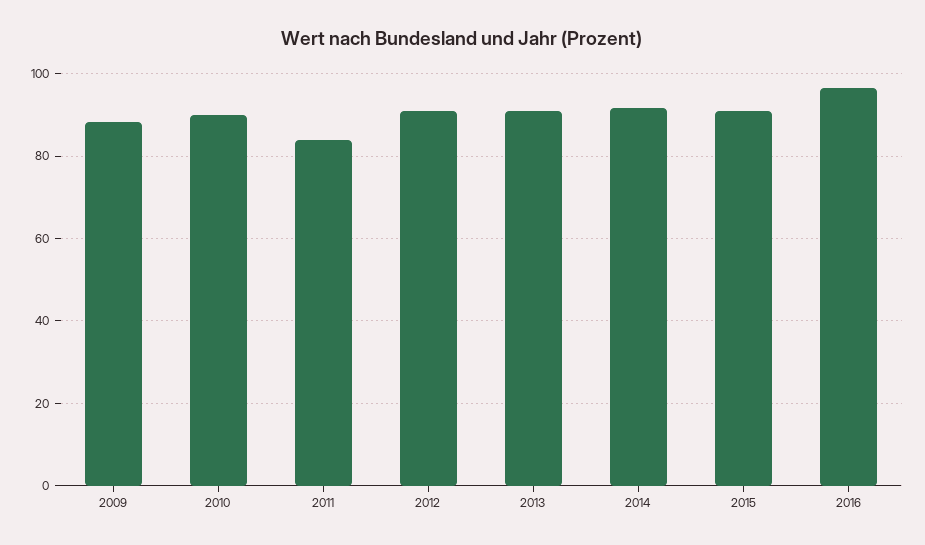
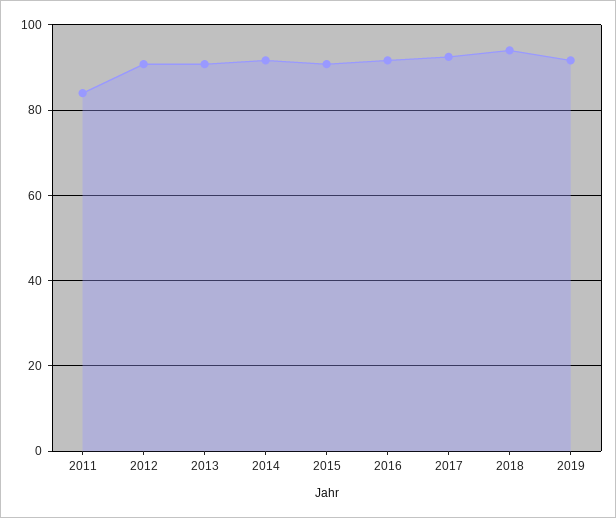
2009: 88 -> none
2010: 90 -> none
2016: 96 -> 92
2017: none -> 92
2018: none -> 94
2019: none -> 92

